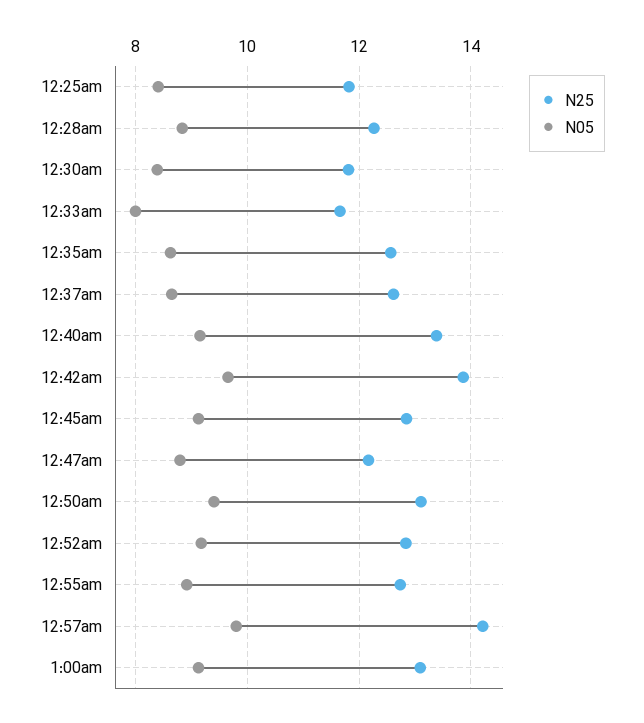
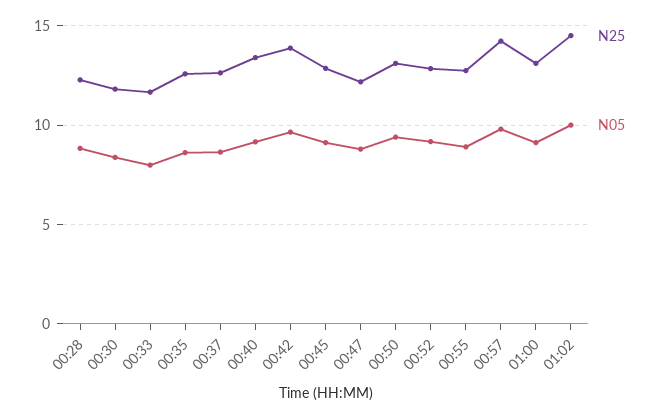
N25, 12:25am: 11.8 -> none
N05, 12:25am: 8.4 -> none
N25, 01:02: none -> 14.5
N05, 01:02: none -> 10

